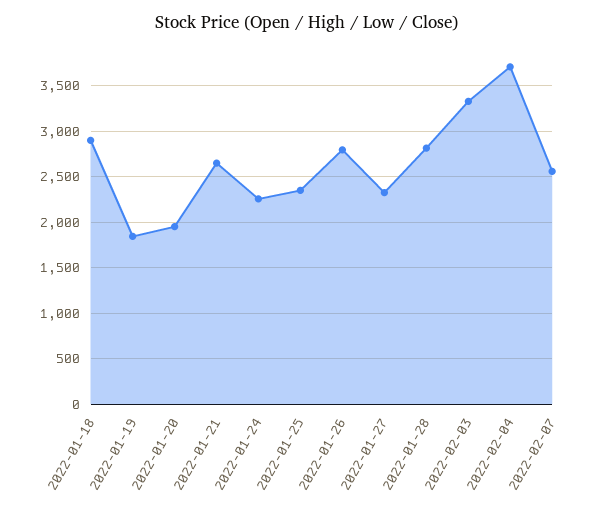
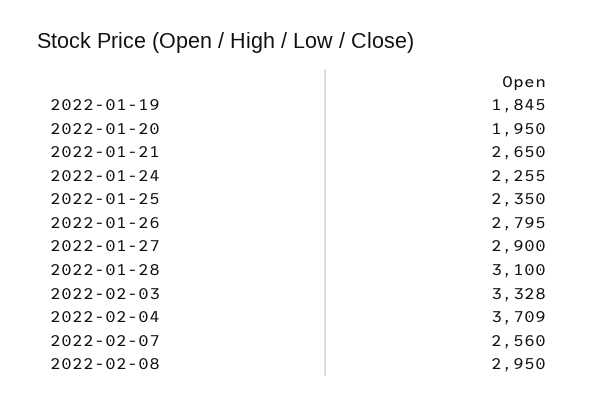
2022-01-18: 2900 -> none
2022-01-27: 2300 -> 2900
2022-01-28: 2800 -> 3100
2022-02-08: none -> 2950

